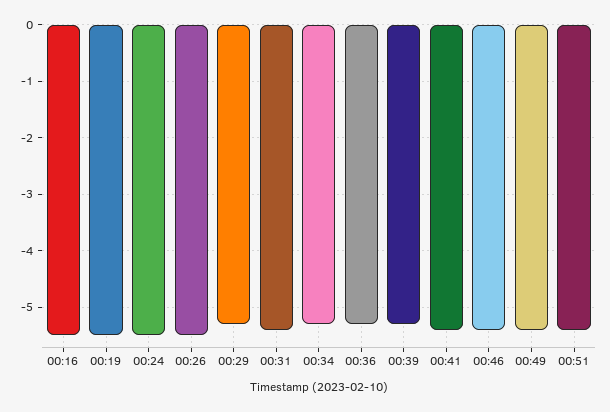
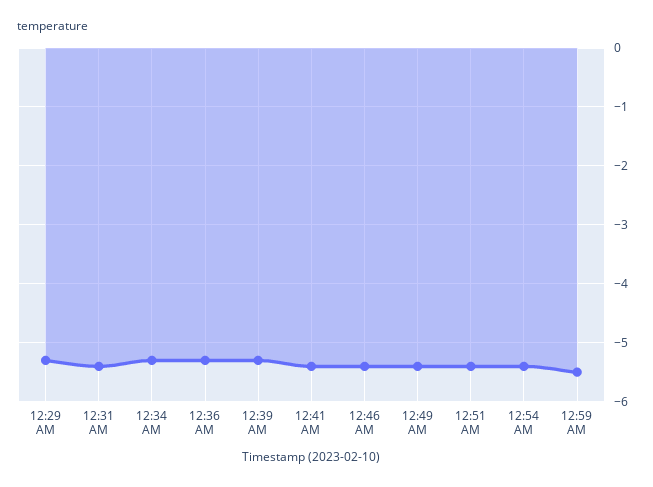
00:16: -5.5 -> none
00:19: -5.5 -> none
00:24: -5.5 -> none
00:26: -5.5 -> none
12:54 AM: none -> -5.5
12:59 AM: none -> -5.5

